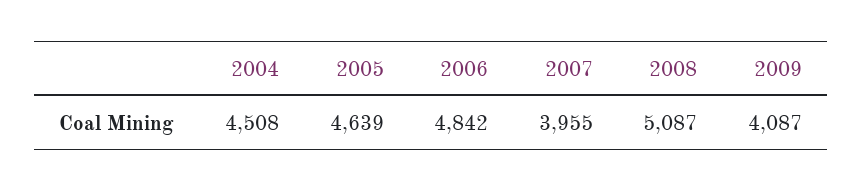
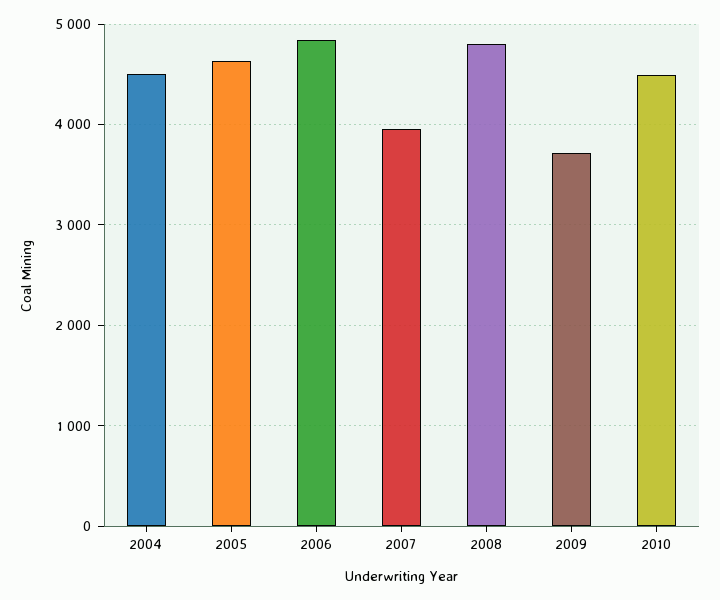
2008: 5087 -> 4800
2009: 4087 -> 3700
2010: none -> 4500

